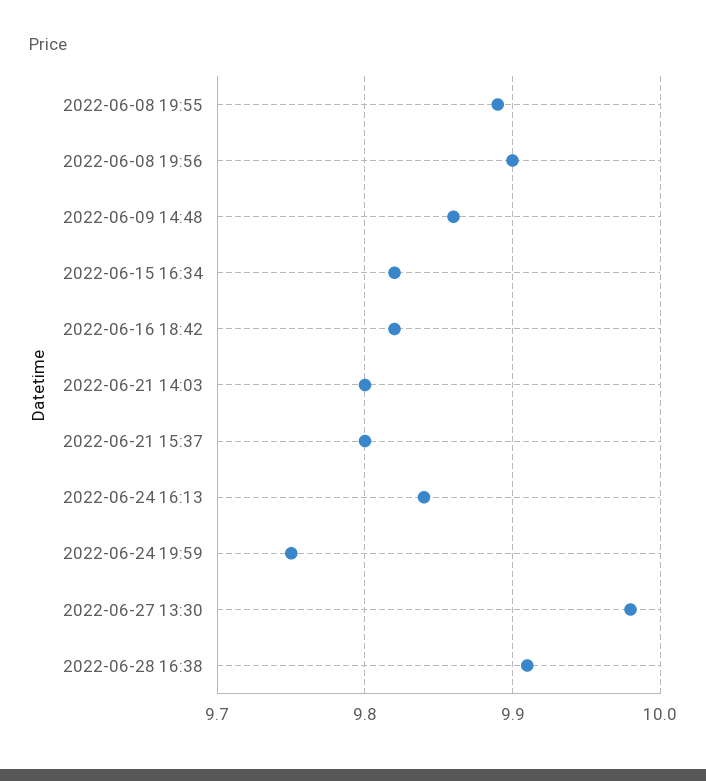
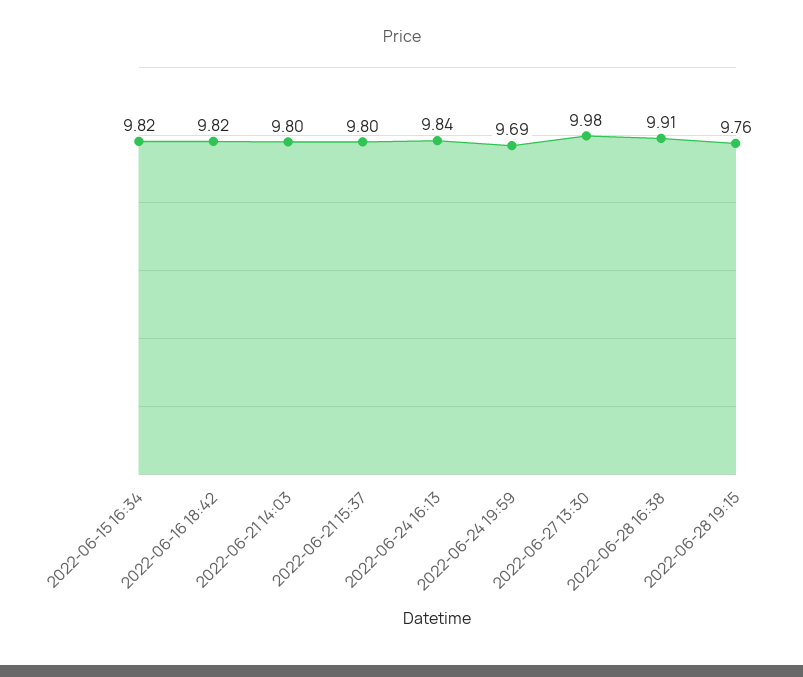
2022-06-08 19:55: 9.89 -> none
2022-06-08 19:56: 9.9 -> none
2022-06-09 14:48: 9.86 -> none
2022-06-24 19:59: 9.75 -> 9.69
2022-06-28 19:15: none -> 9.76

